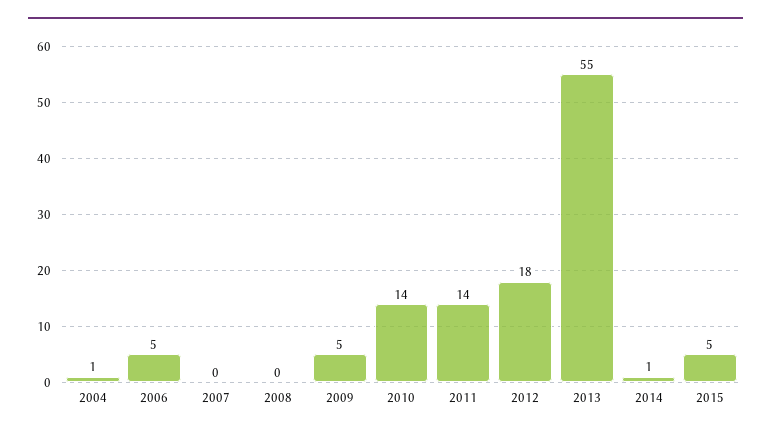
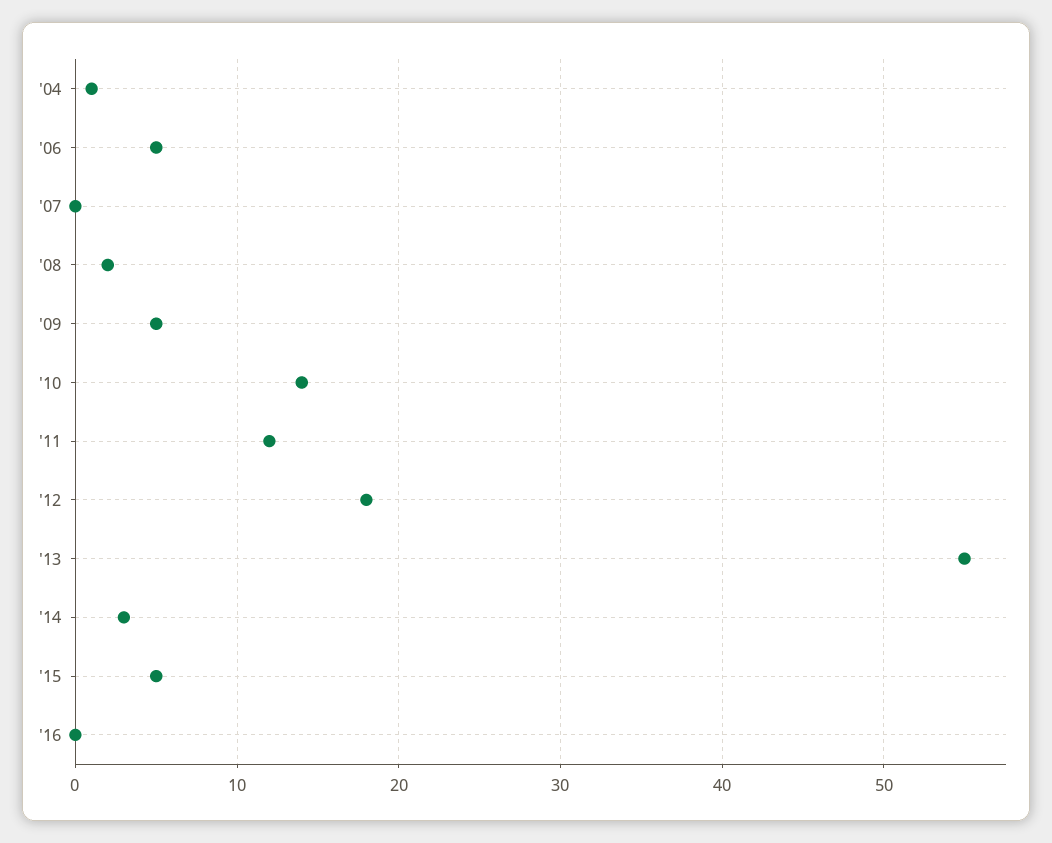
2008: 0 -> 2
2011: 14 -> 12
2014: 1 -> 3
'16: none -> 0

